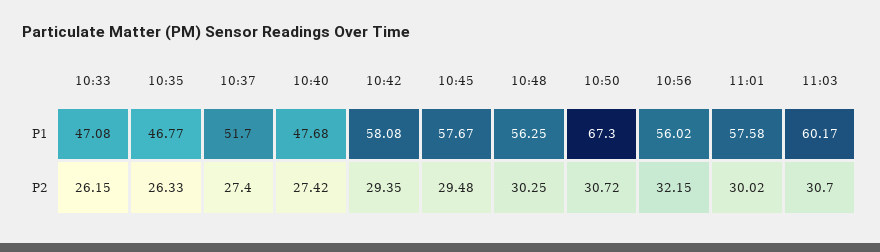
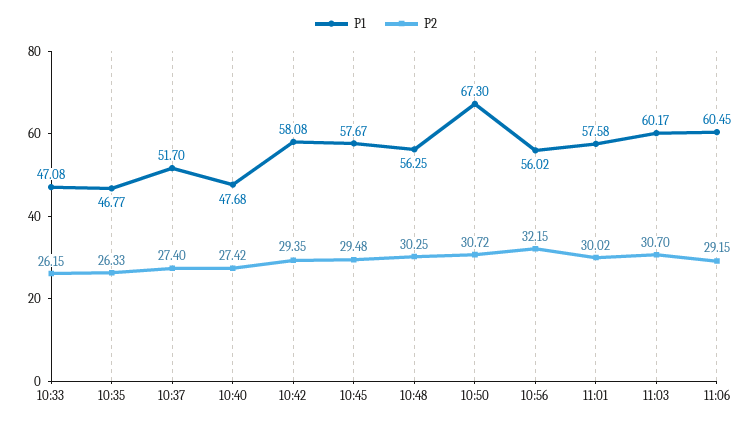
P1, 11:06: none -> 60.45
P2, 11:06: none -> 29.15

